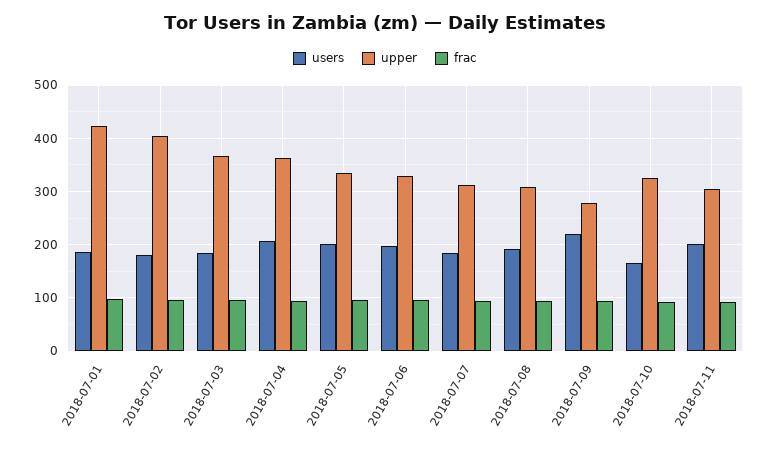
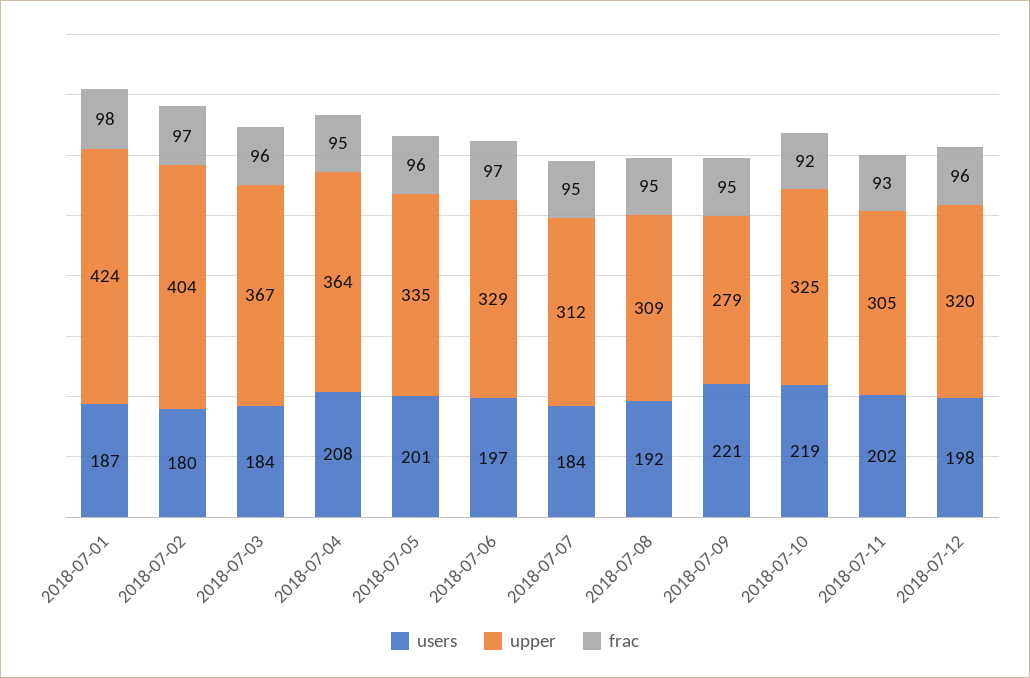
users, 2018-07-10: 160 -> 219
users, 2018-07-12: none -> 198
upper, 2018-07-12: none -> 320
frac, 2018-07-12: none -> 96

